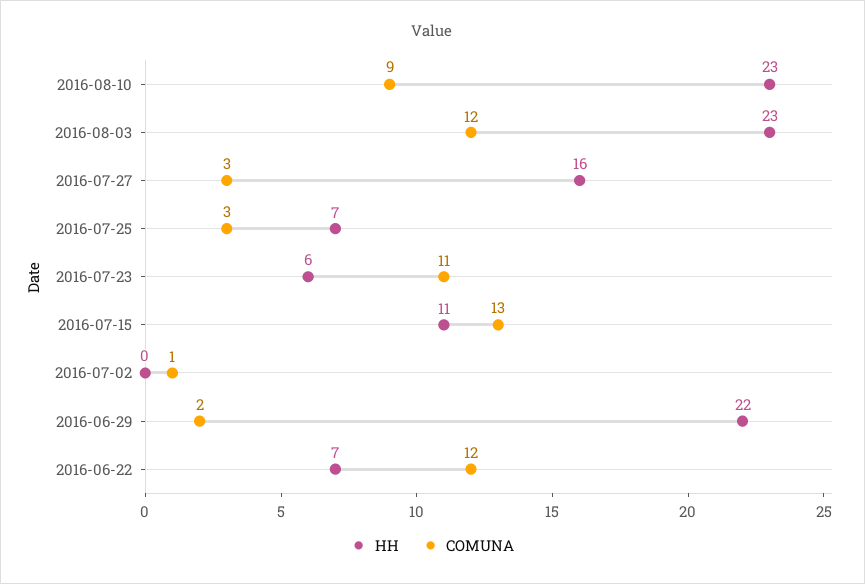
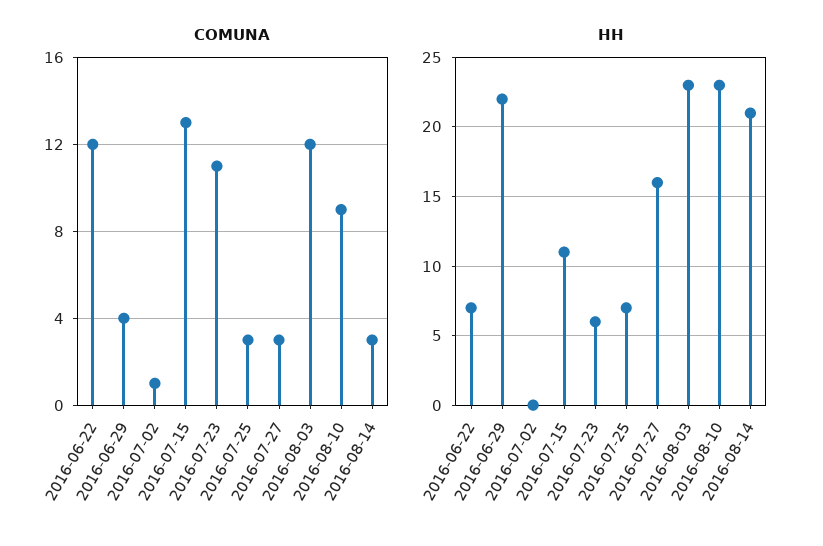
COMUNA, 2016-06-29: 2 -> 4
COMUNA, 2016-08-14: none -> 3
HH, 2016-08-14: none -> 21

